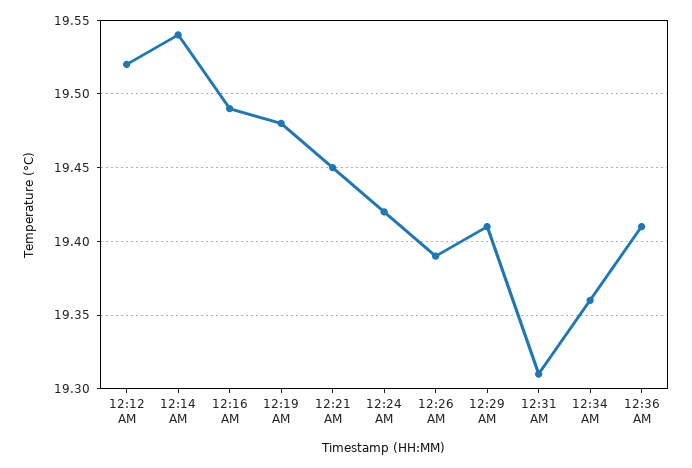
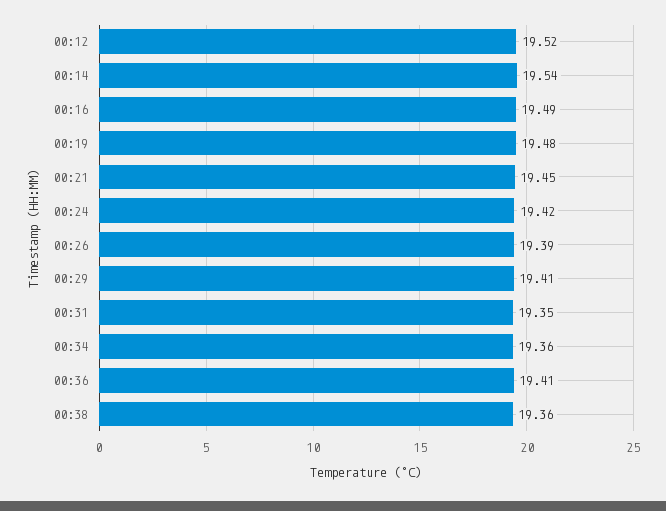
12:31 AM: 19.31 -> 19.35
00:38: none -> 19.36

